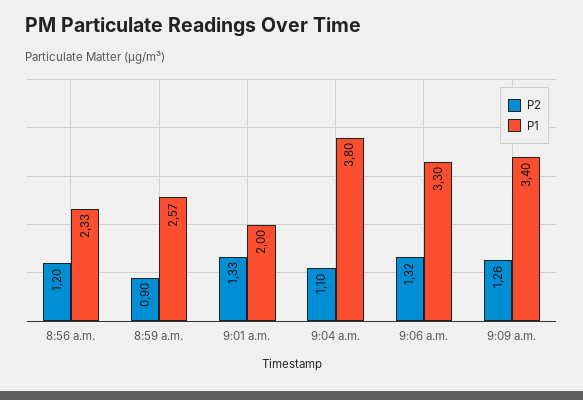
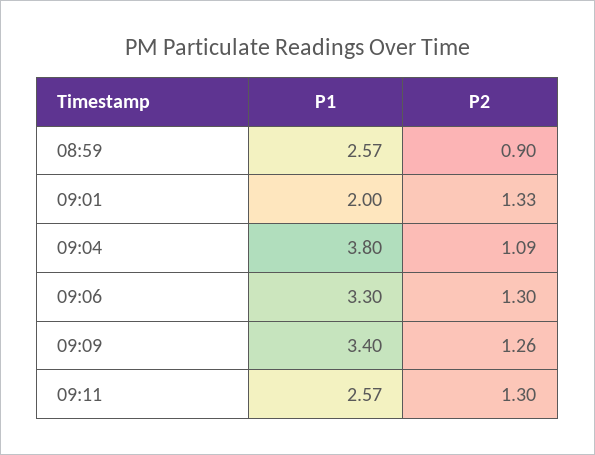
P2, 8:56 a.m.: 1.2 -> none
P1, 8:56 a.m.: 2.33 -> none
P2, 9:04 a.m.: 1.1 -> 1.09
P2, 9:06 a.m.: 1.32 -> 1.3
P1, 09:11: none -> 2.57
P2, 09:11: none -> 1.3

